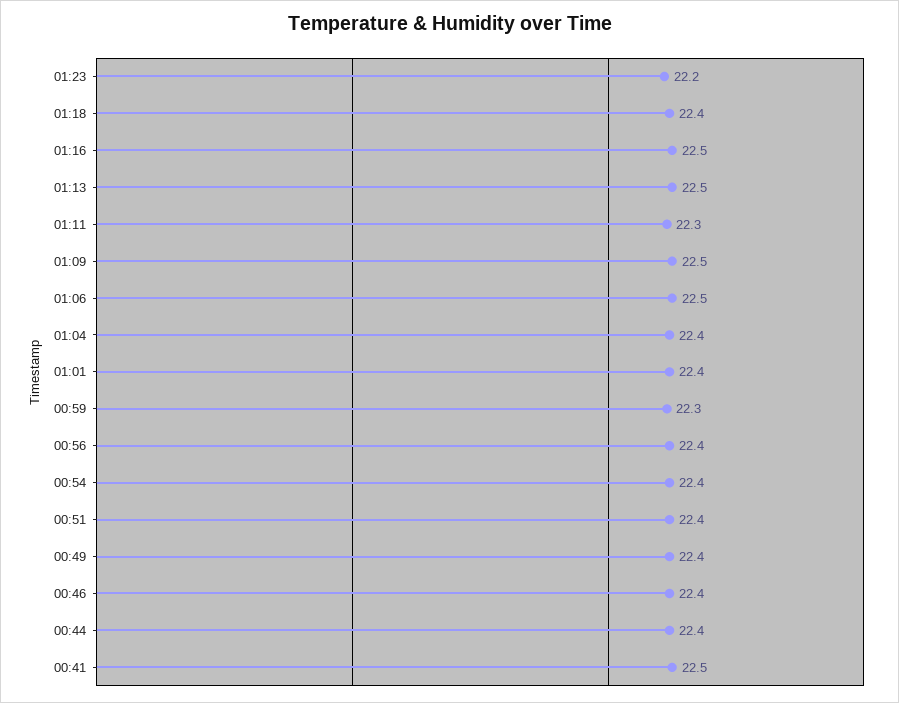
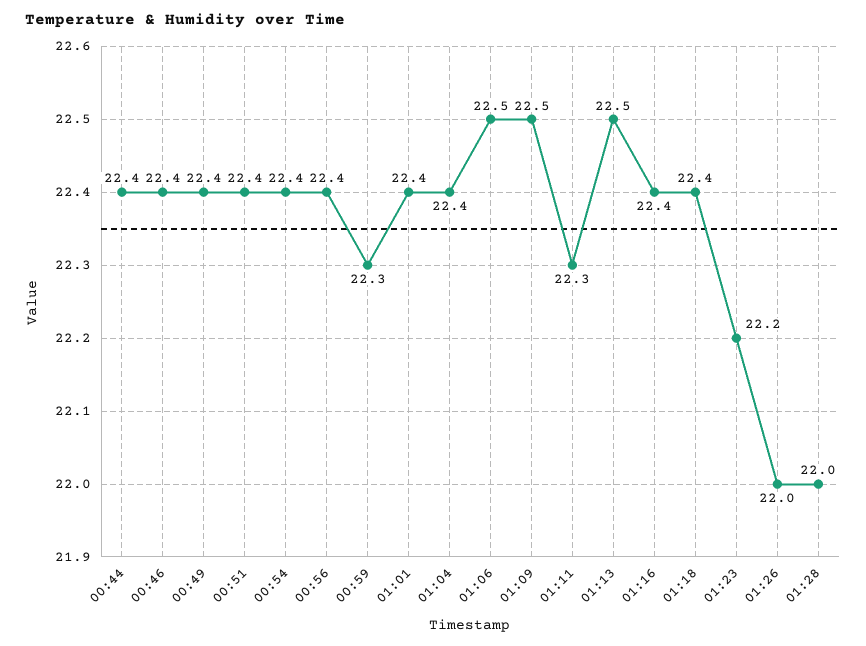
01:16: 22.5 -> 22.4
00:41: 22.5 -> none
01:26: none -> 22
01:28: none -> 22

